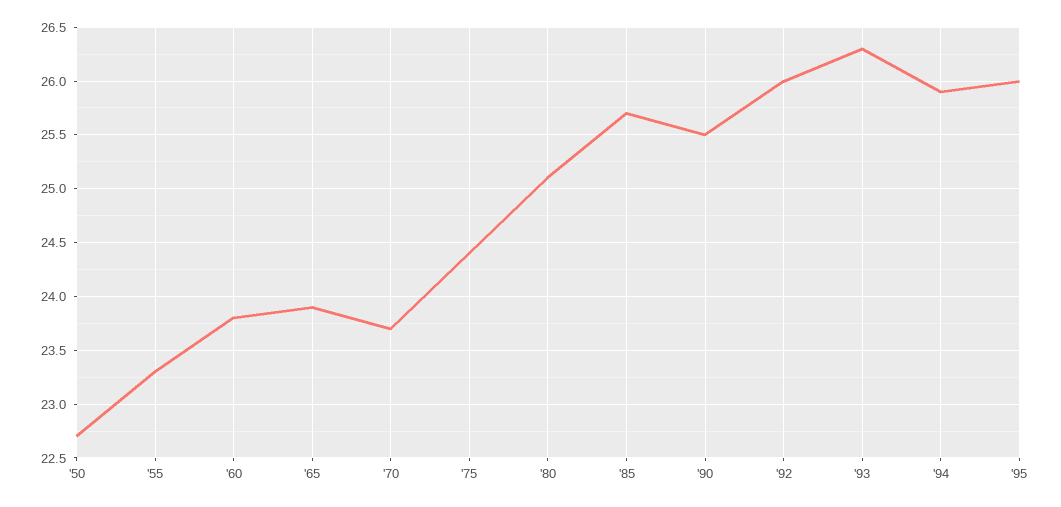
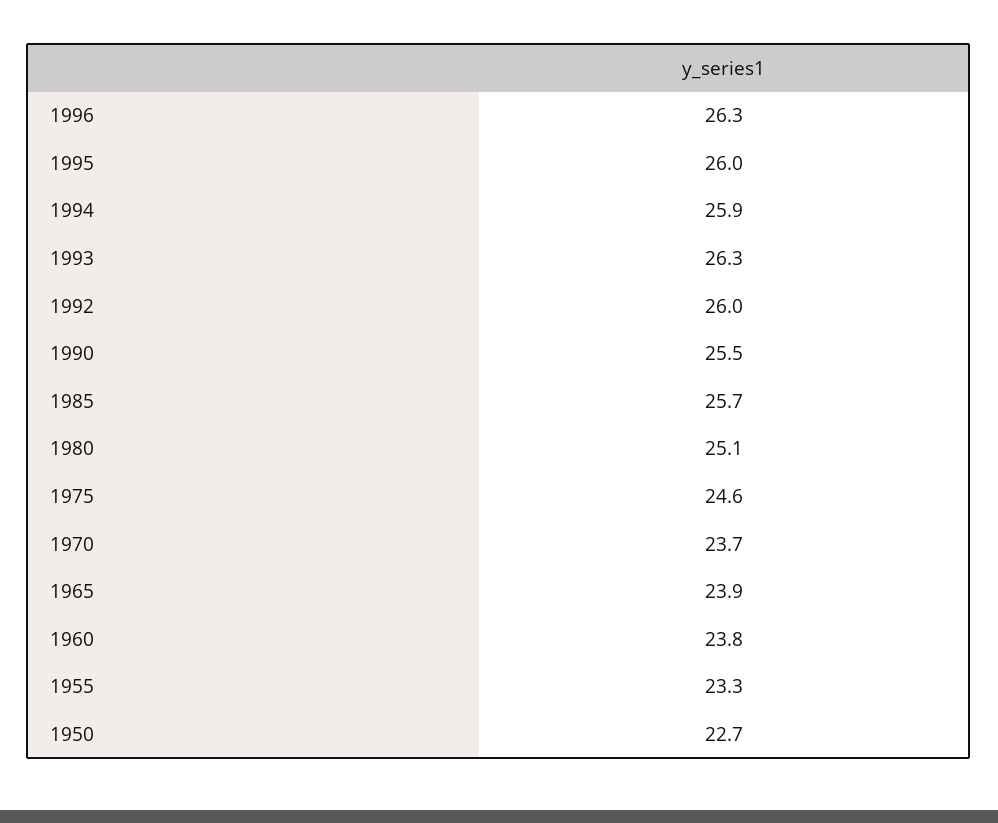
'75: 24.4 -> 24.6
1996: none -> 26.3

